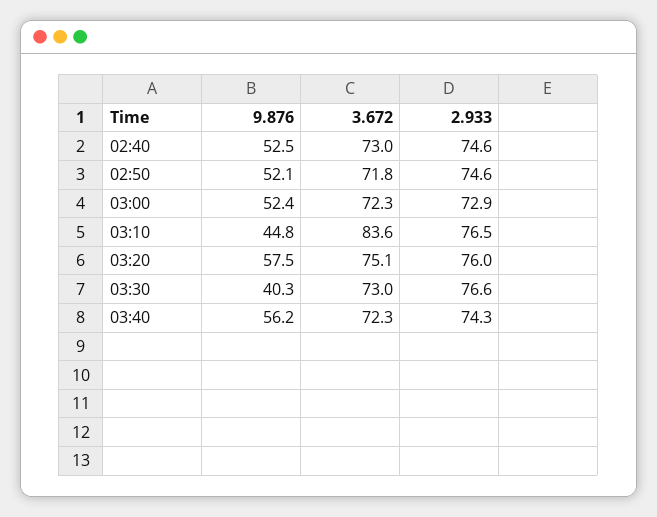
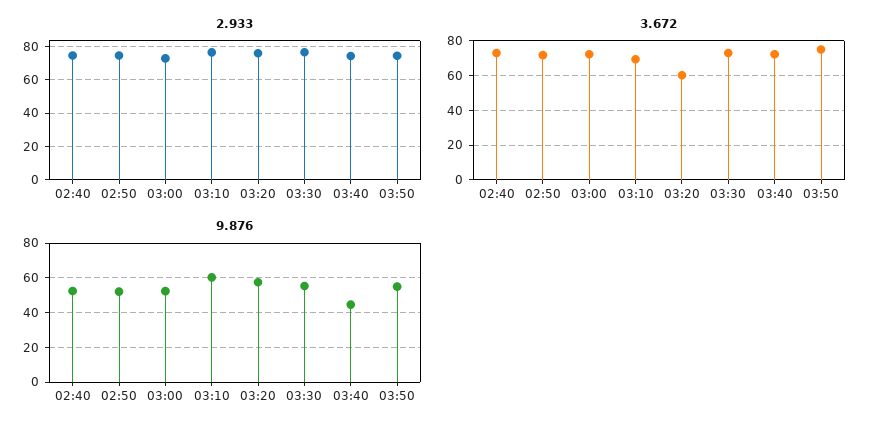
9.876, 03:10: 44.8 -> 60
3.672, 03:10: 83.6 -> 70
3.672, 03:20: 75.1 -> 60
9.876, 03:30: 40.3 -> 55
9.876, 03:40: 56.2 -> 45
2.933, 03:50: none -> 75
3.672, 03:50: none -> 75
9.876, 03:50: none -> 55

